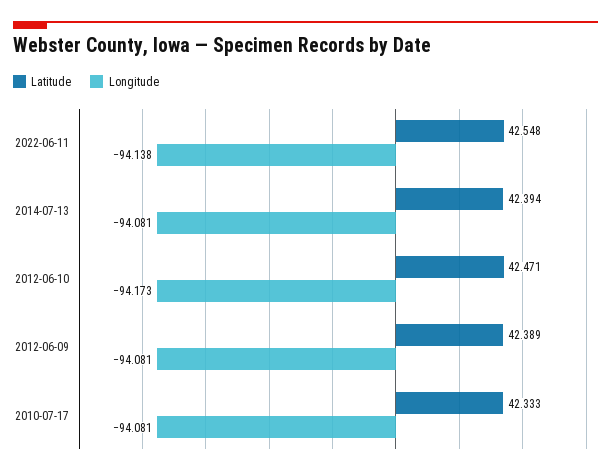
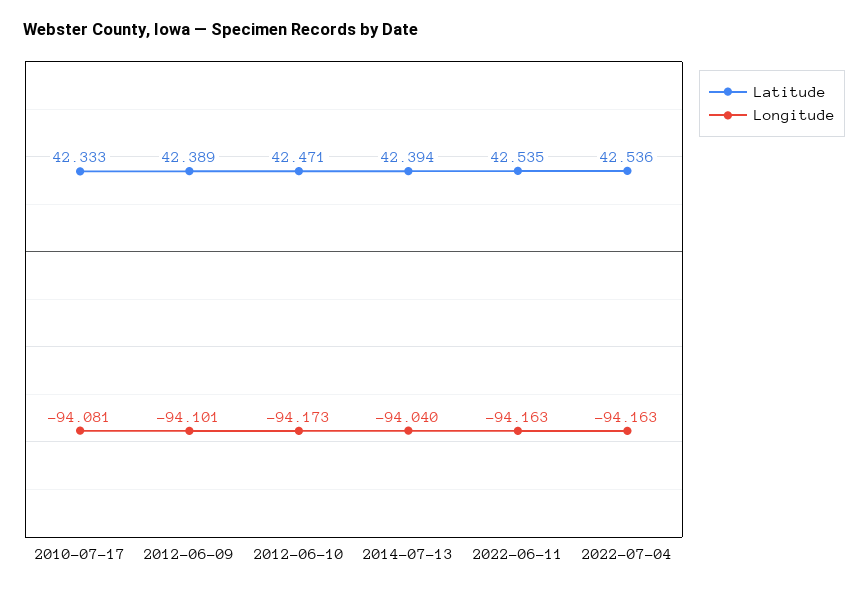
Latitude, 2022-06-11: 42.548 -> 42.535
Longitude, 2022-06-11: -94.138 -> -94.163
Longitude, 2014-07-13: -94.081 -> -94.04
Longitude, 2012-06-09: -94.081 -> -94.101
Latitude, 2022-07-04: none -> 42.536
Longitude, 2022-07-04: none -> -94.163

